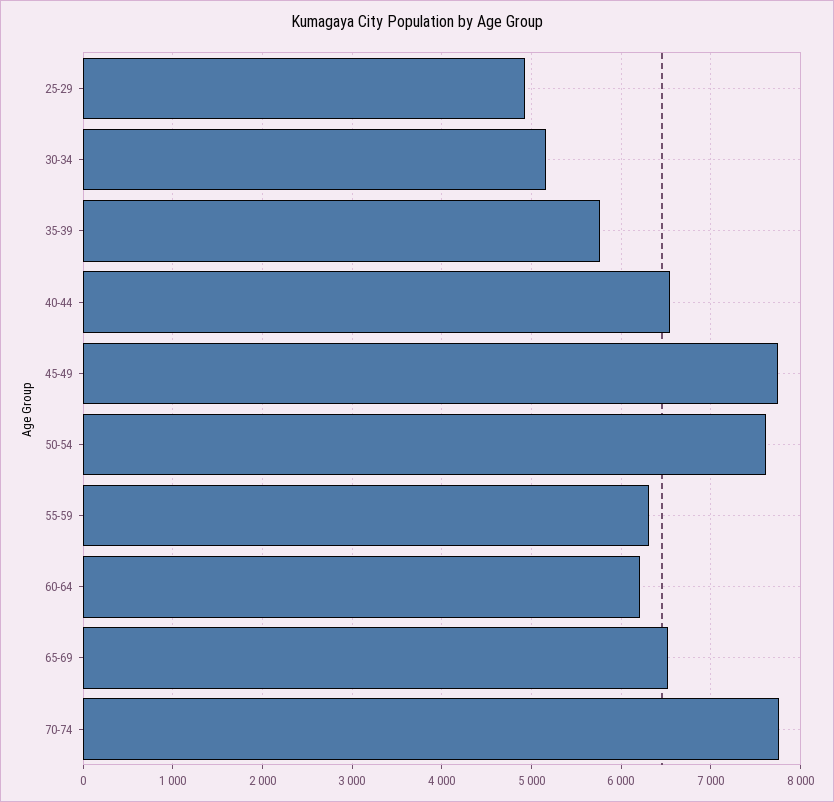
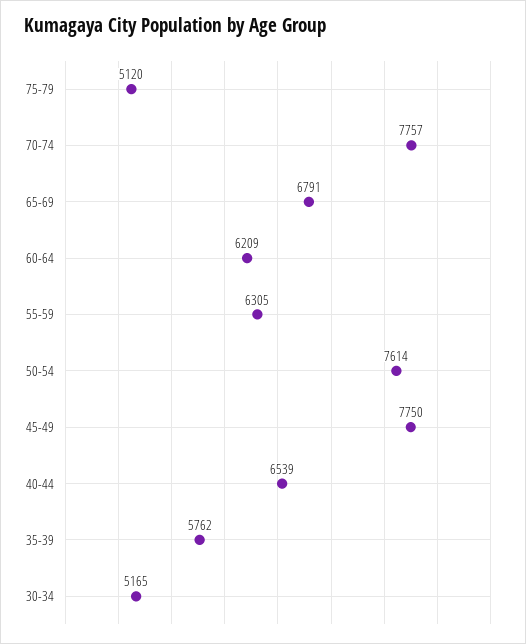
25-29: 4900 -> none
65-69: 6500 -> 6791
75-79: none -> 5120

